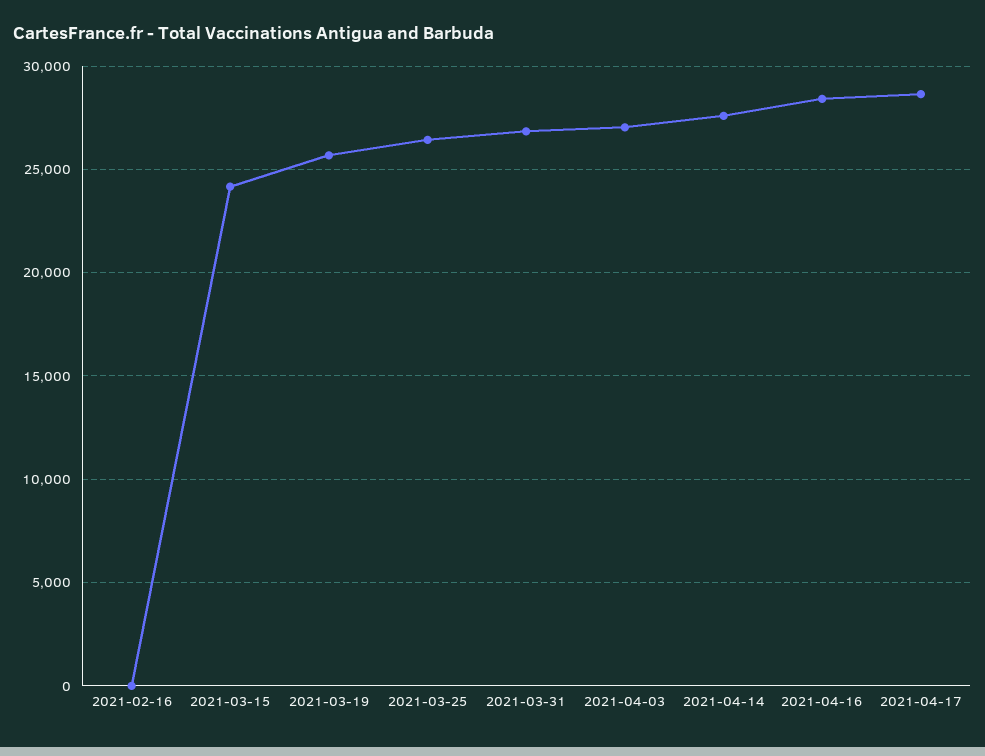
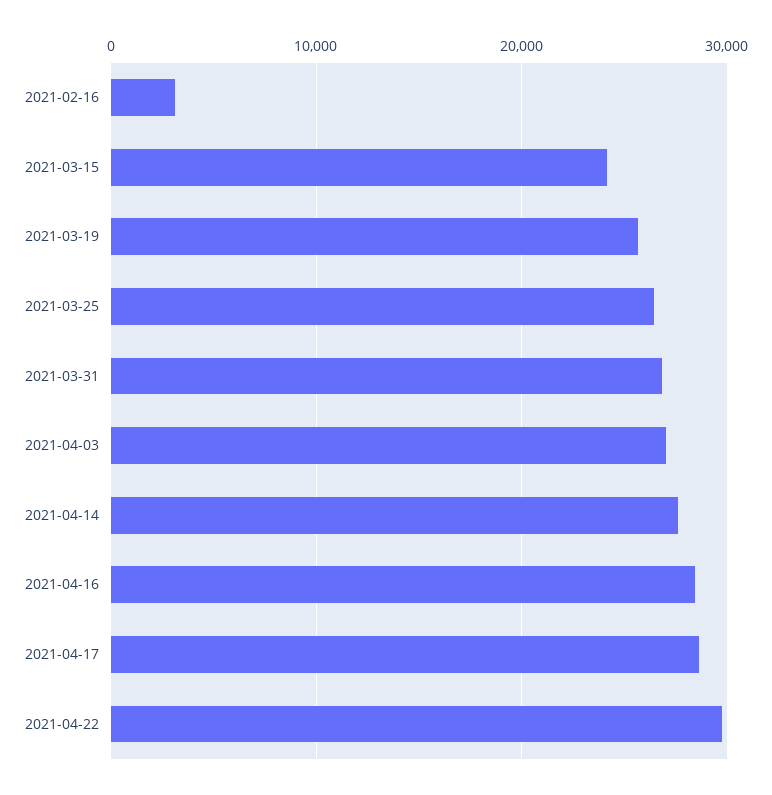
2021-02-16: 0 -> 3000
2021-04-22: none -> 30000

